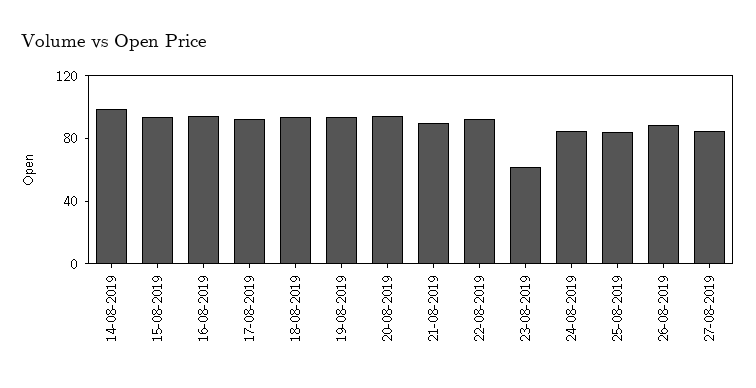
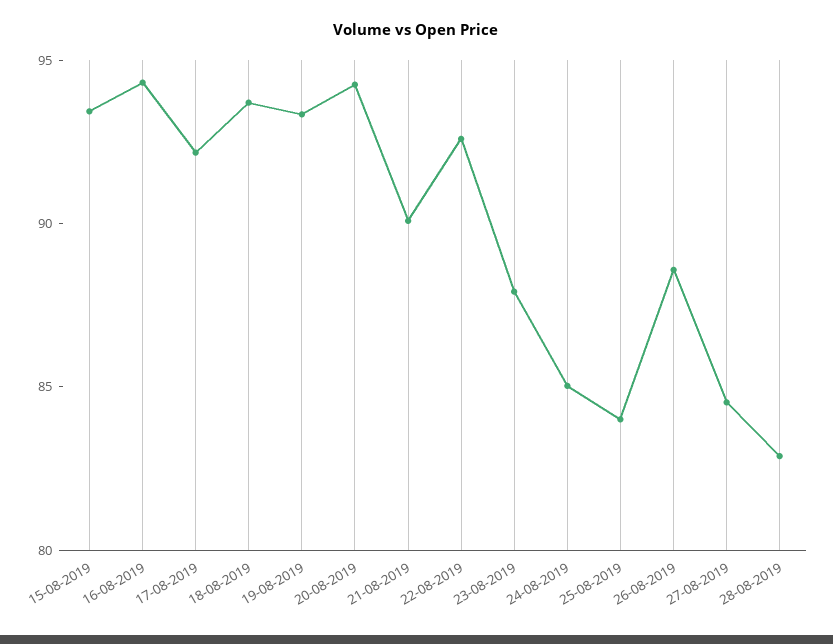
14-08-2019: 100 -> none
23-08-2019: 60 -> 88
28-08-2019: none -> 83

